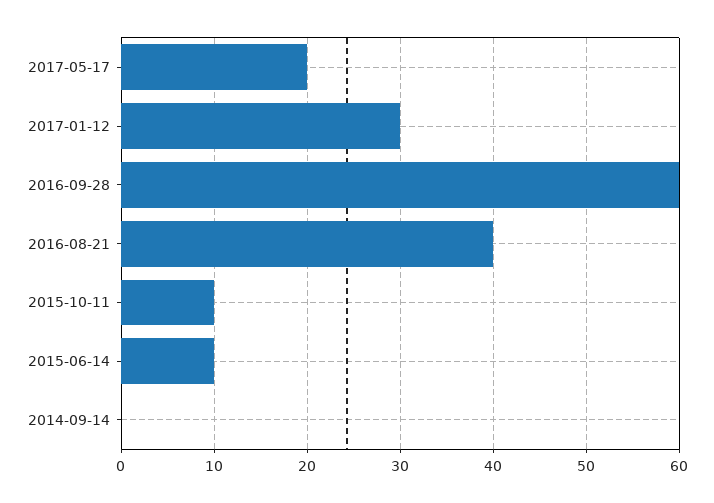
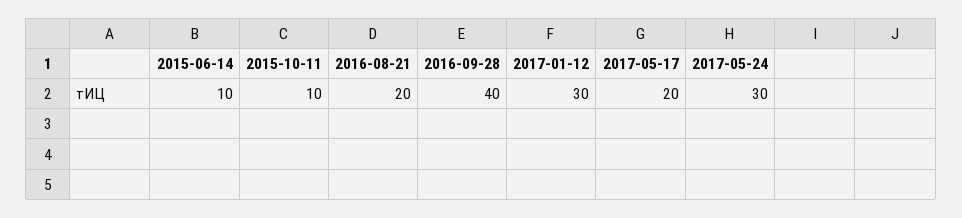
2016-09-28: 60 -> 40
2016-08-21: 40 -> 20
2014-09-14: 0 -> none
2017-05-24: none -> 30

